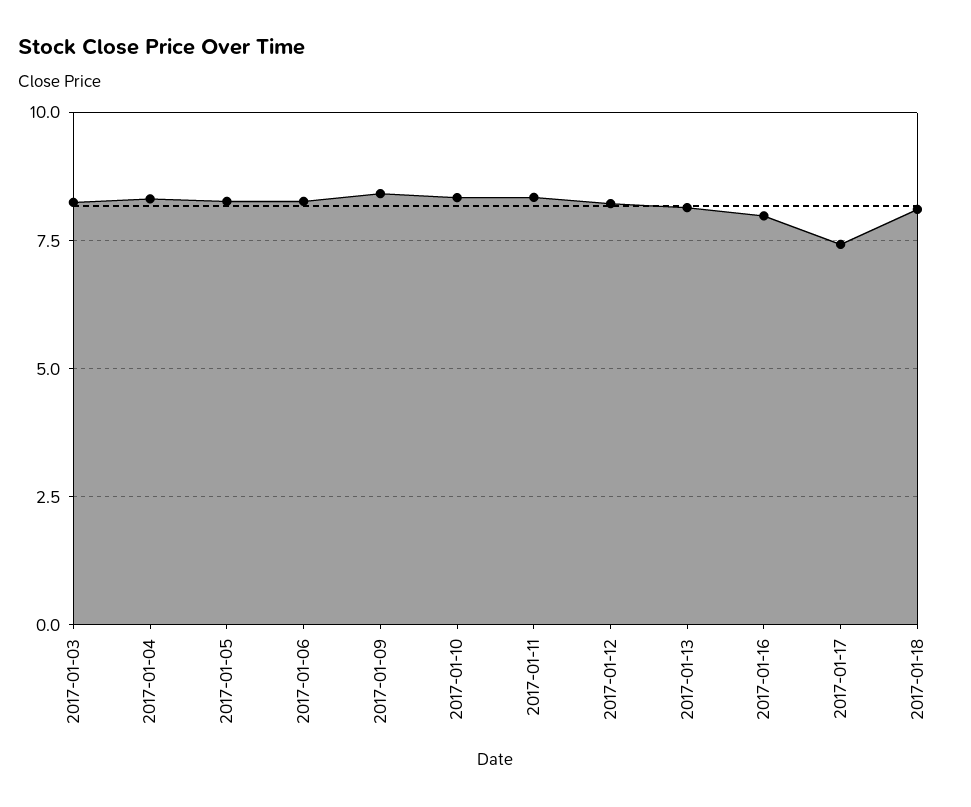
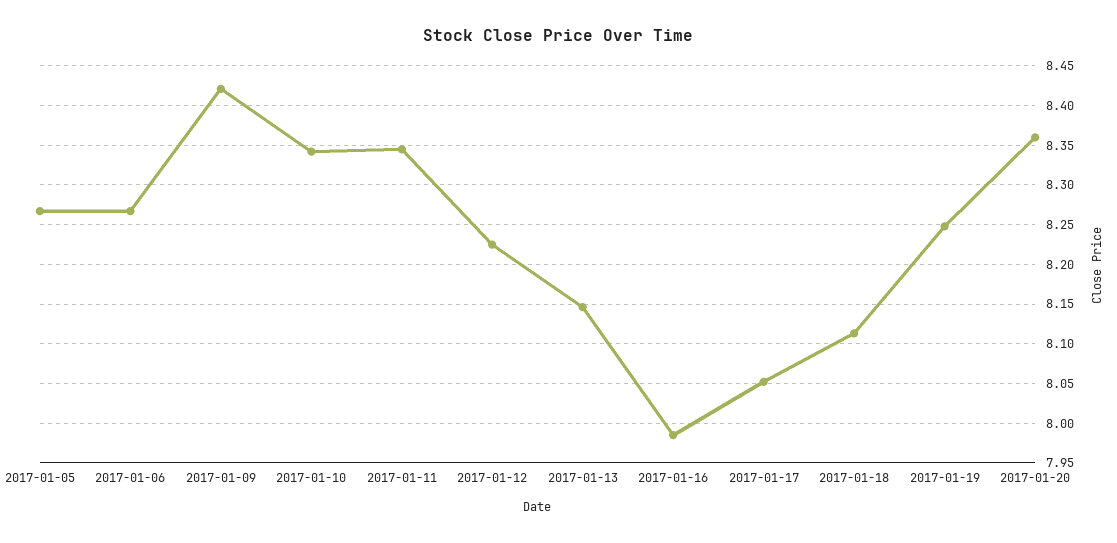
2017-01-03: 8.25 -> none
2017-01-04: 8.25 -> none
2017-01-17: 7.5 -> 8.05
2017-01-19: none -> 8.25
2017-01-20: none -> 8.36

